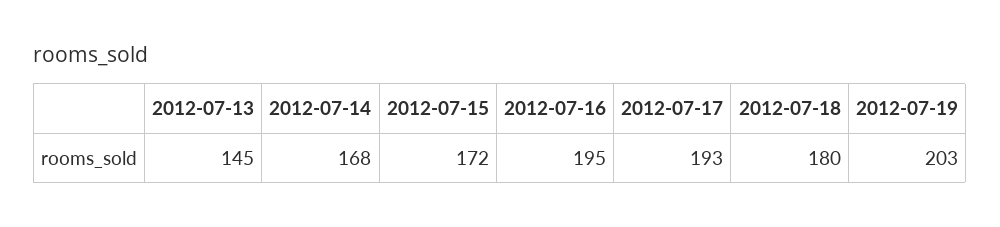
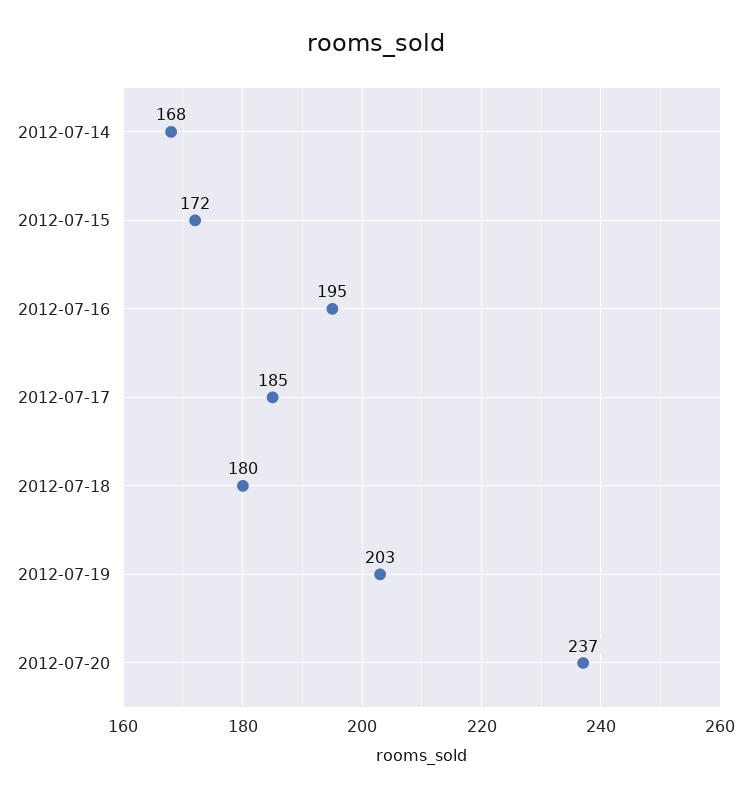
2012-07-13: 145 -> none
2012-07-17: 193 -> 185
2012-07-20: none -> 237

